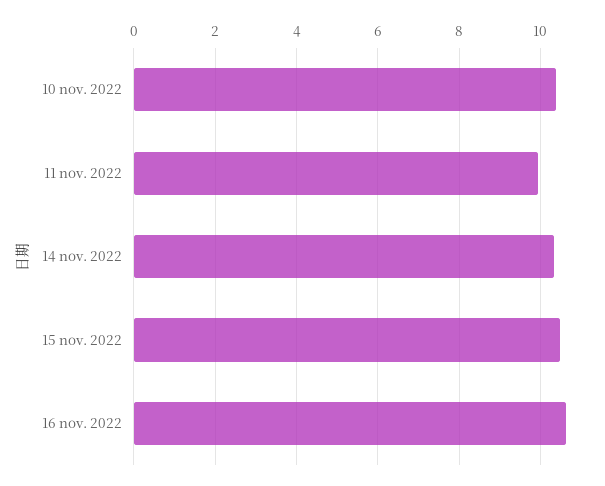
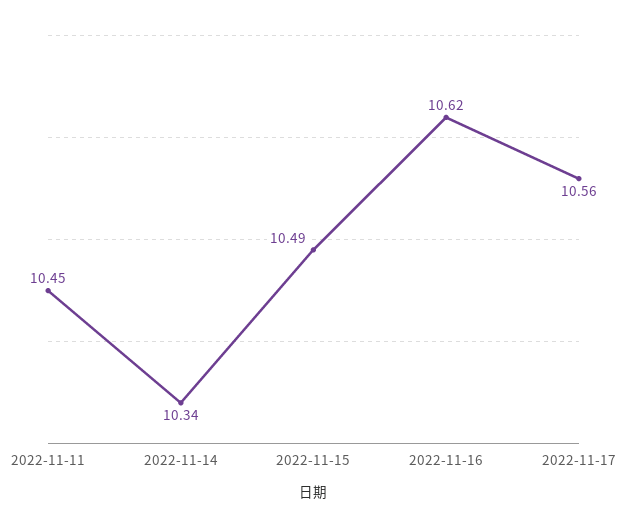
10 nov. 2022: 10.4 -> none
11 nov. 2022: 10 -> 10.45
2022-11-17: none -> 10.56

